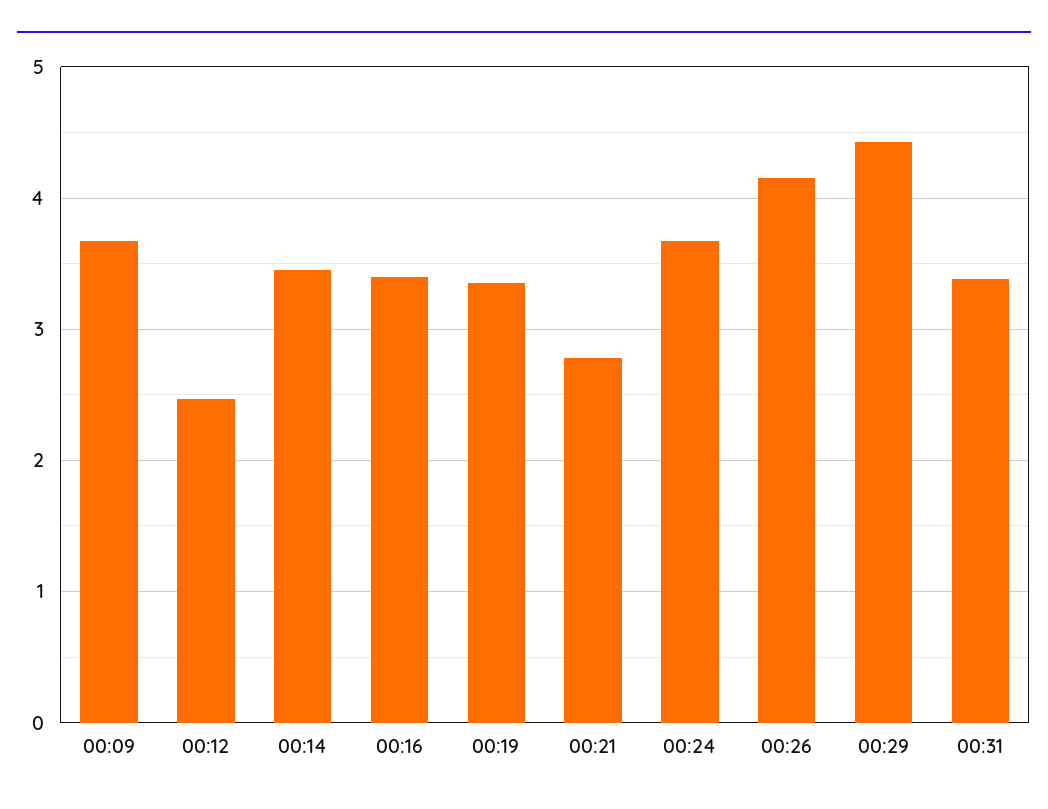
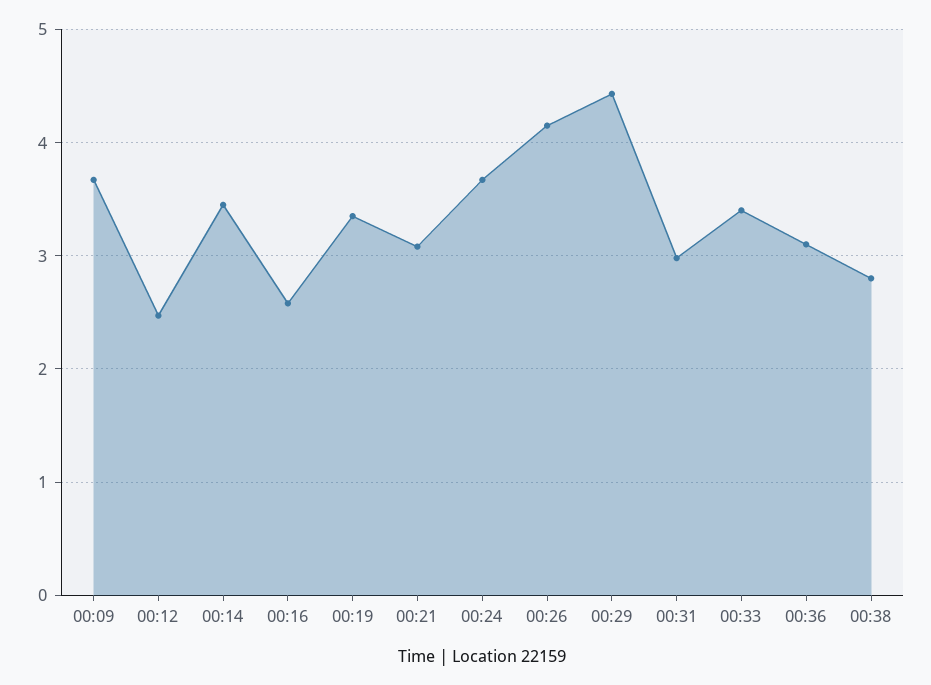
00:16: 3.4 -> 2.6
00:21: 2.8 -> 3.1
00:31: 3.4 -> 3
00:33: none -> 3.4
00:36: none -> 3.1
00:38: none -> 2.8

